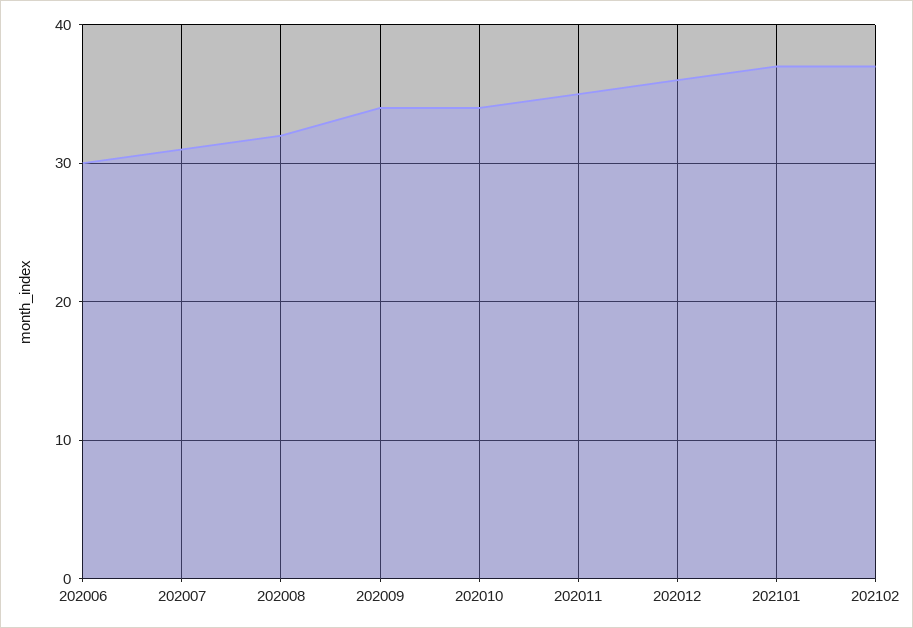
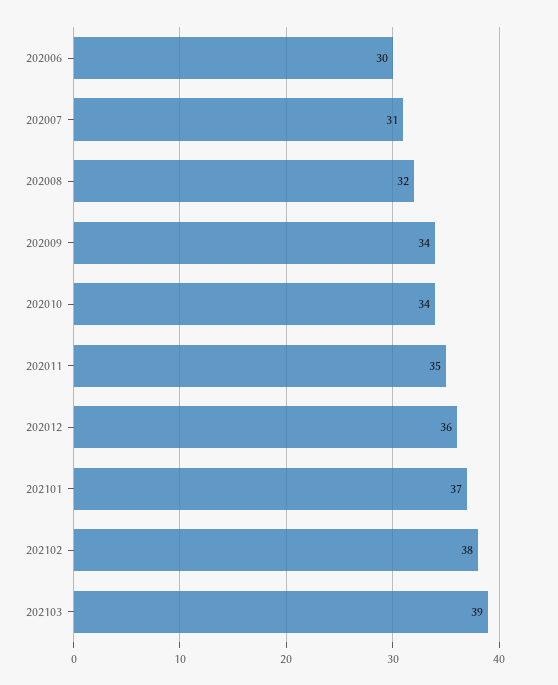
202102: 37 -> 38
202103: none -> 39

